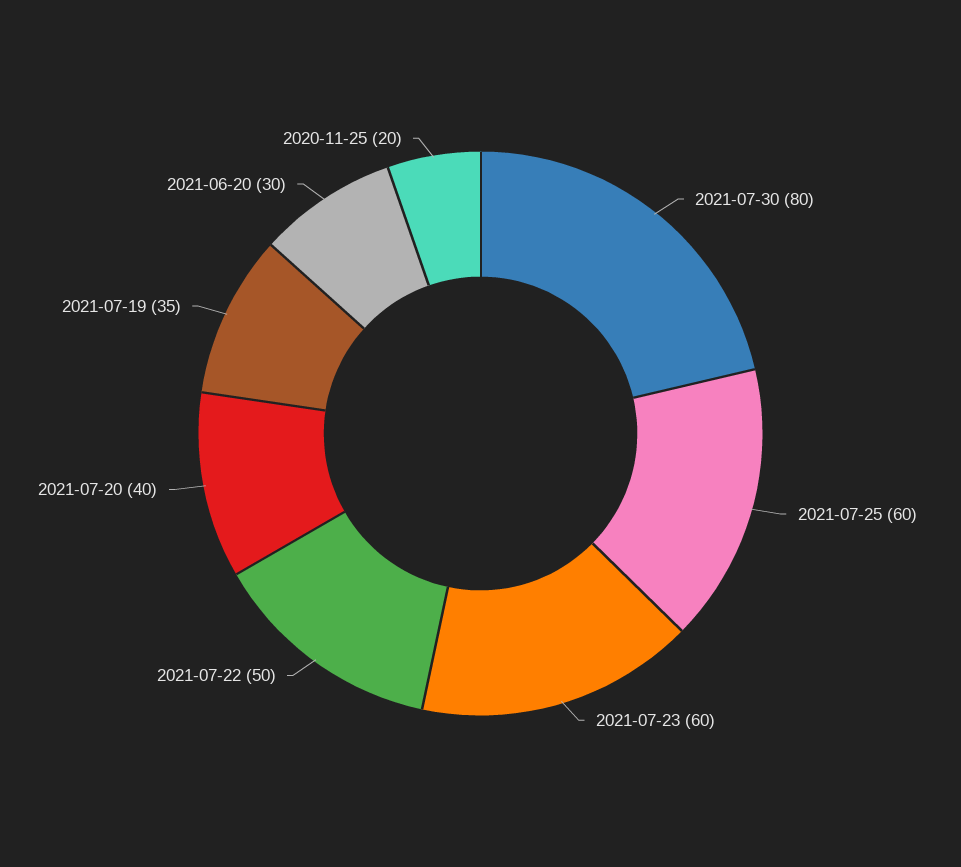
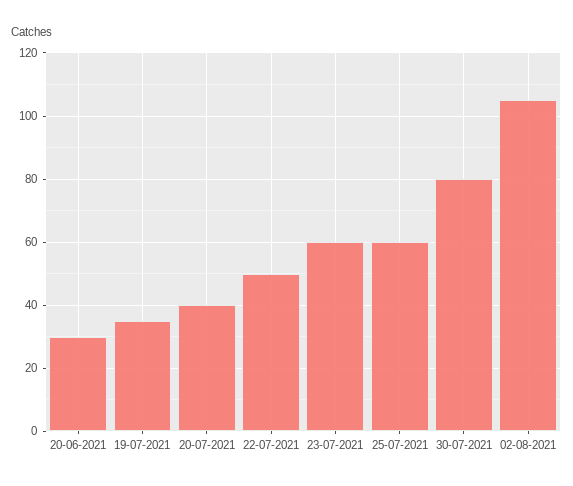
2020-11-25: 20 -> none
02-08-2021: none -> 105

